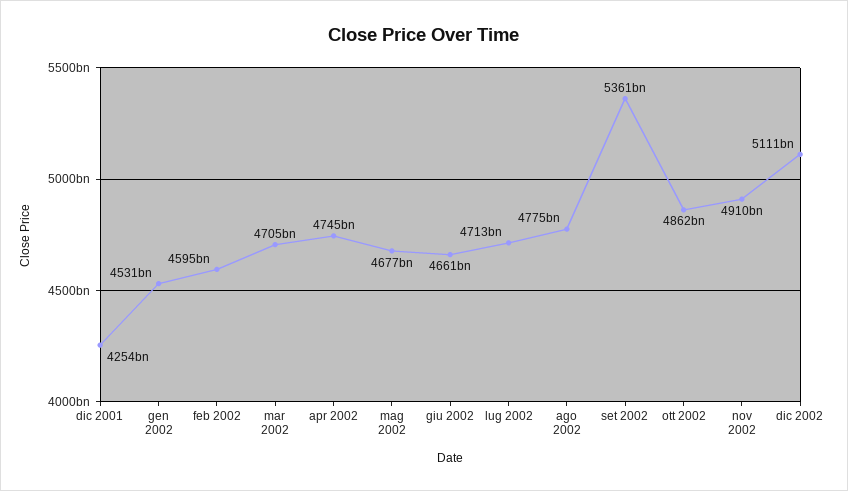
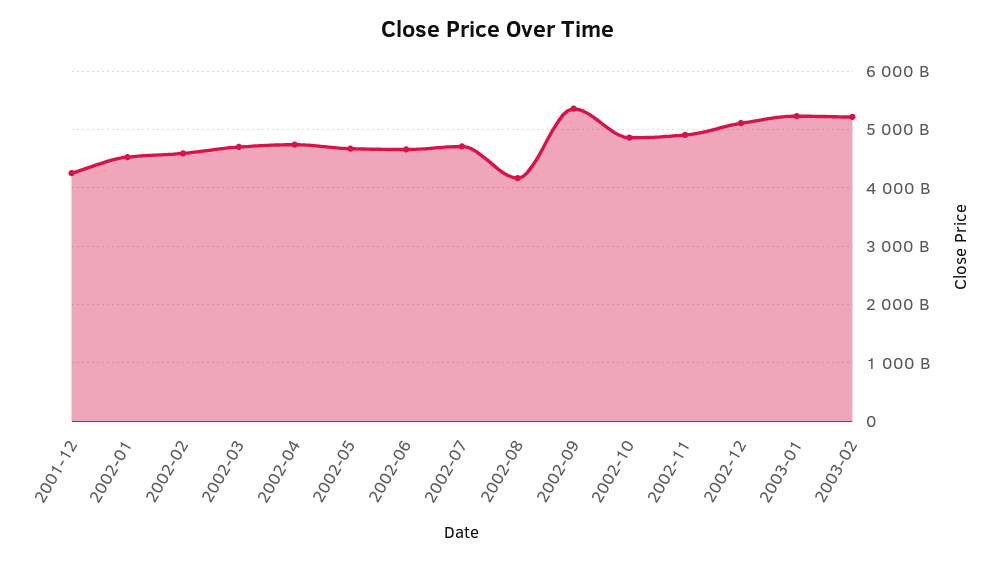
ago 2002: 4775000000000 -> 4200000000000
2003-01: none -> 5200000000000
2003-02: none -> 5200000000000

